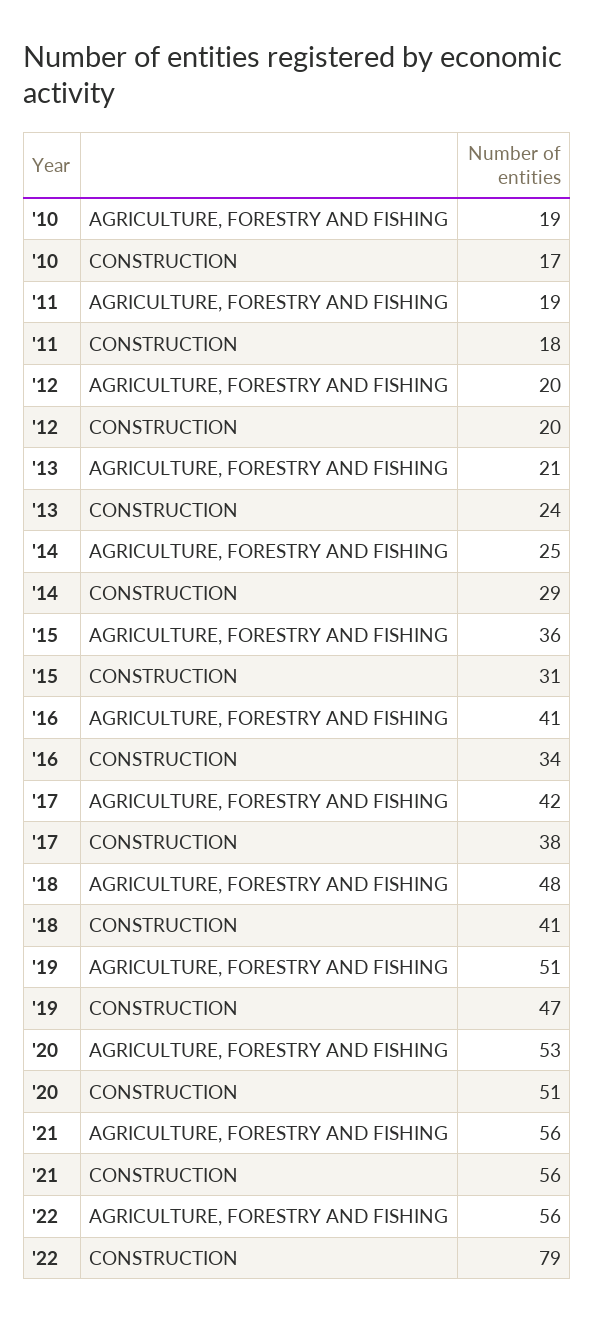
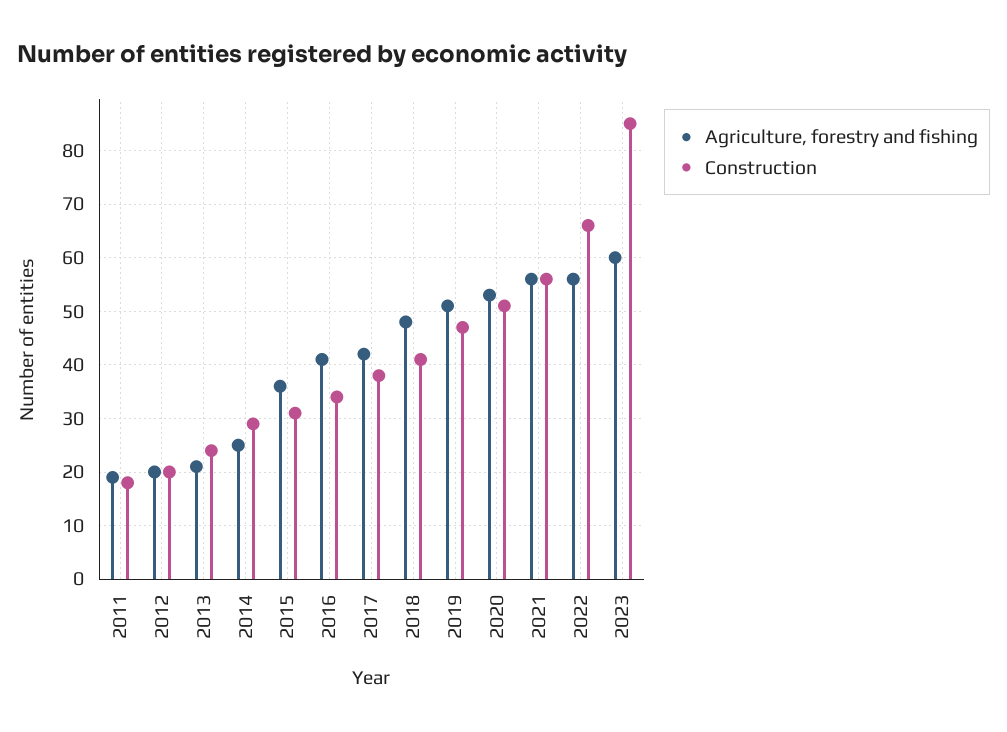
AGRICULTURE, FORESTRY AND FISHING, '10: 19 -> none
CONSTRUCTION, '10: 17 -> none
CONSTRUCTION, '22: 79 -> 65
AGRICULTURE, FORESTRY AND FISHING, 2023: none -> 60
CONSTRUCTION, 2023: none -> 85

